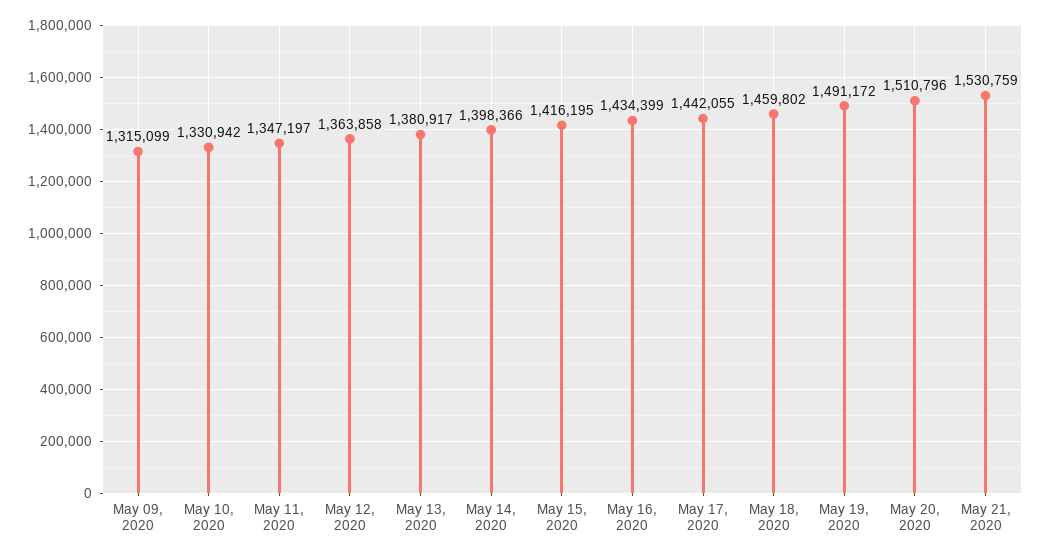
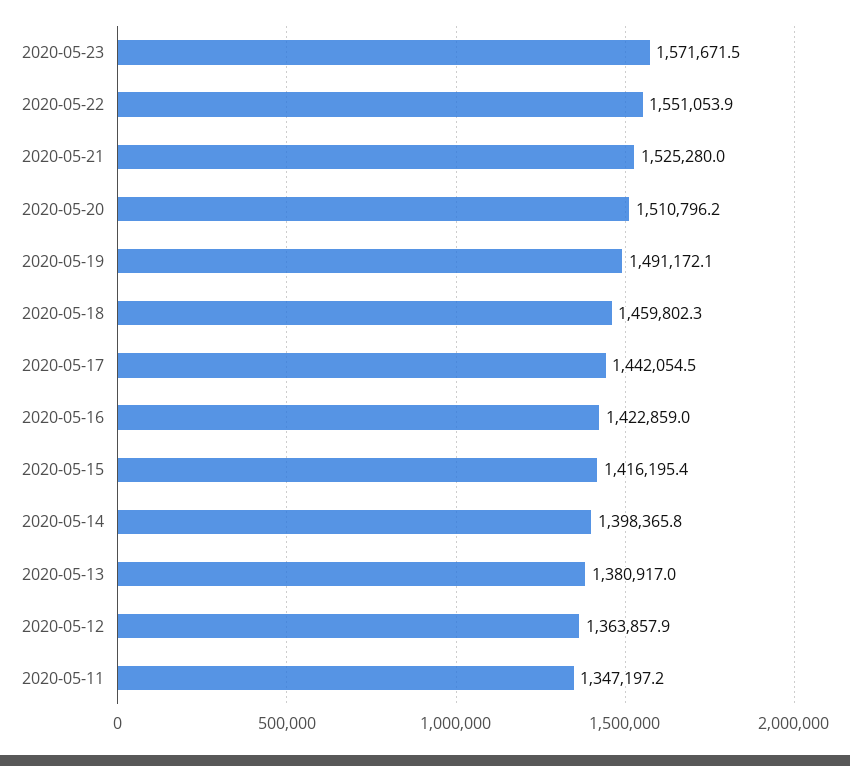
May 09, 2020: 1315099 -> none
May 10, 2020: 1330942 -> none
May 16, 2020: 1434399 -> 1422859
May 21, 2020: 1530759 -> 1525280
2020-05-23: none -> 1571671.5
2020-05-22: none -> 1551053.9

